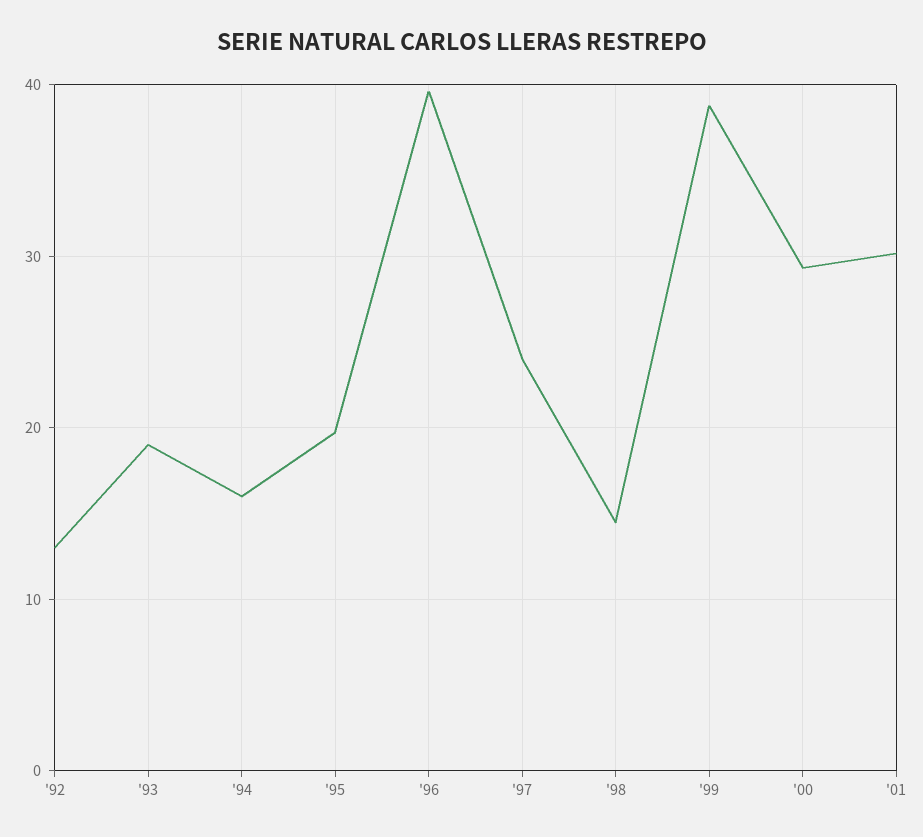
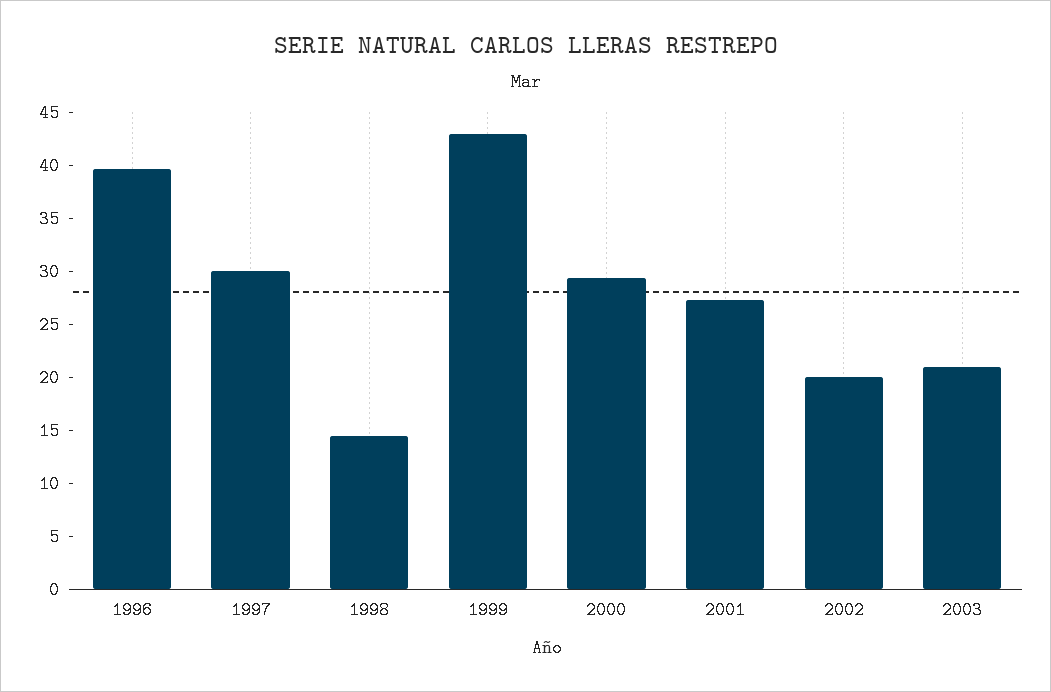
'92: 13 -> none
'93: 19 -> none
'94: 16 -> none
'95: 20 -> none
'97: 24 -> 30
'99: 39 -> 43
'01: 30 -> 27
2002: none -> 20
2003: none -> 21

